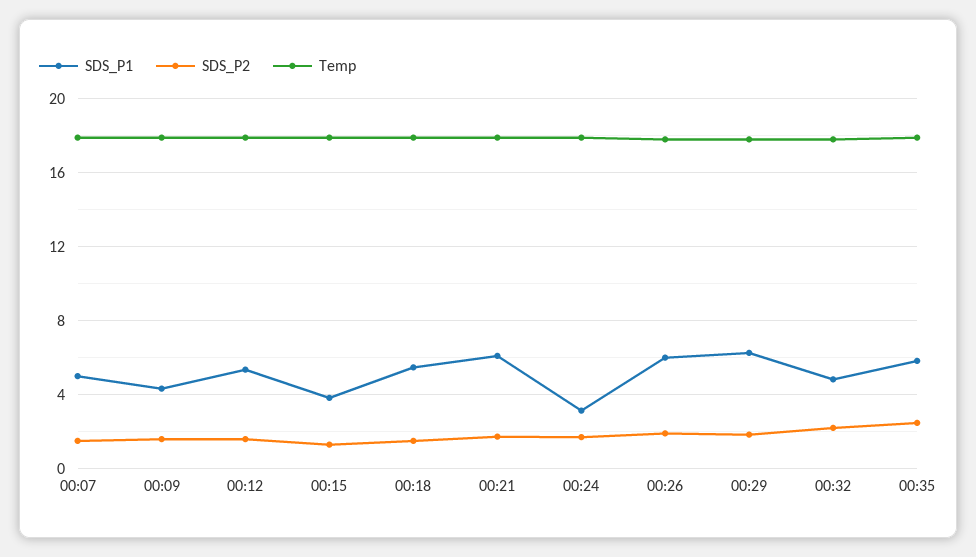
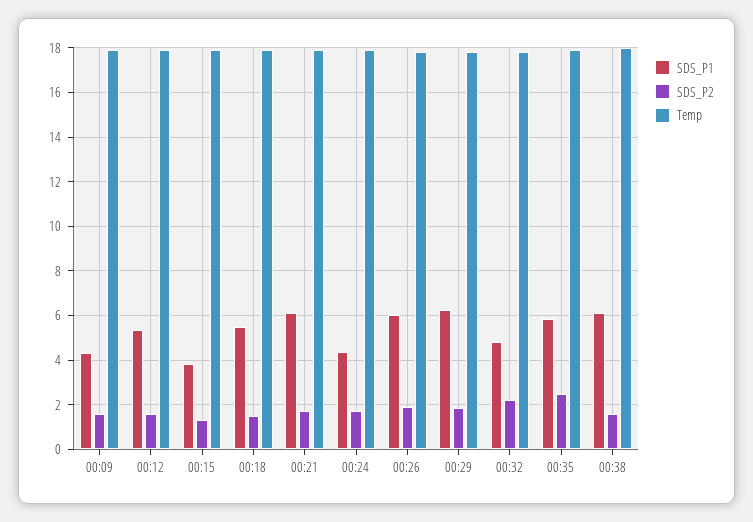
SDS_P1, 00:07: 5 -> none
SDS_P2, 00:07: 1.5 -> none
Temp, 00:07: 18 -> none
SDS_P1, 00:24: 3 -> 4.5
SDS_P1, 00:38: none -> 6
SDS_P2, 00:38: none -> 1.5
Temp, 00:38: none -> 18

